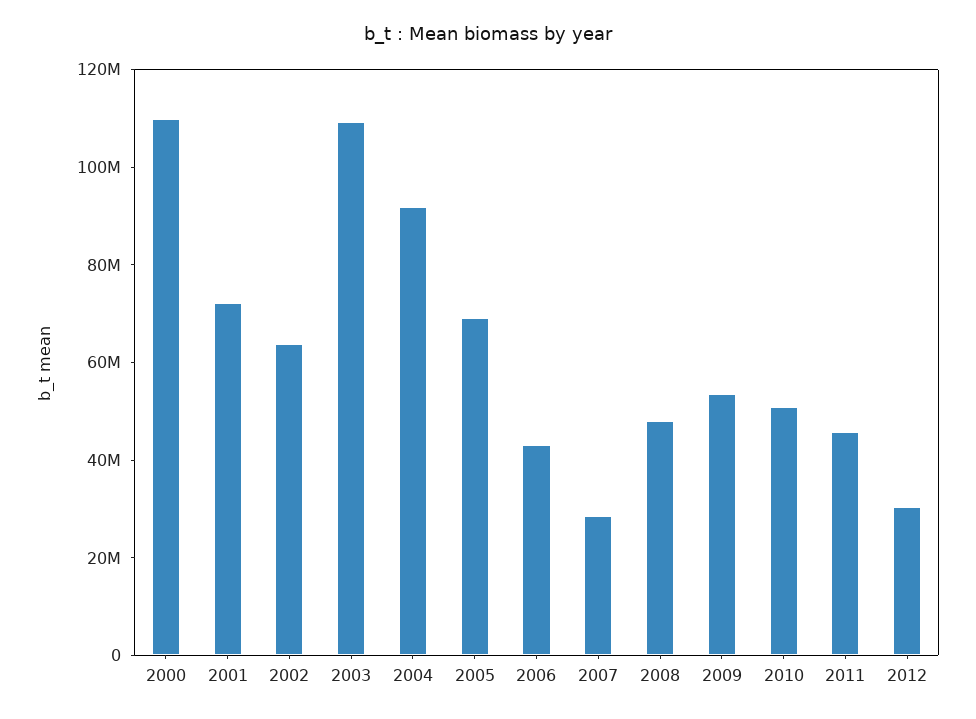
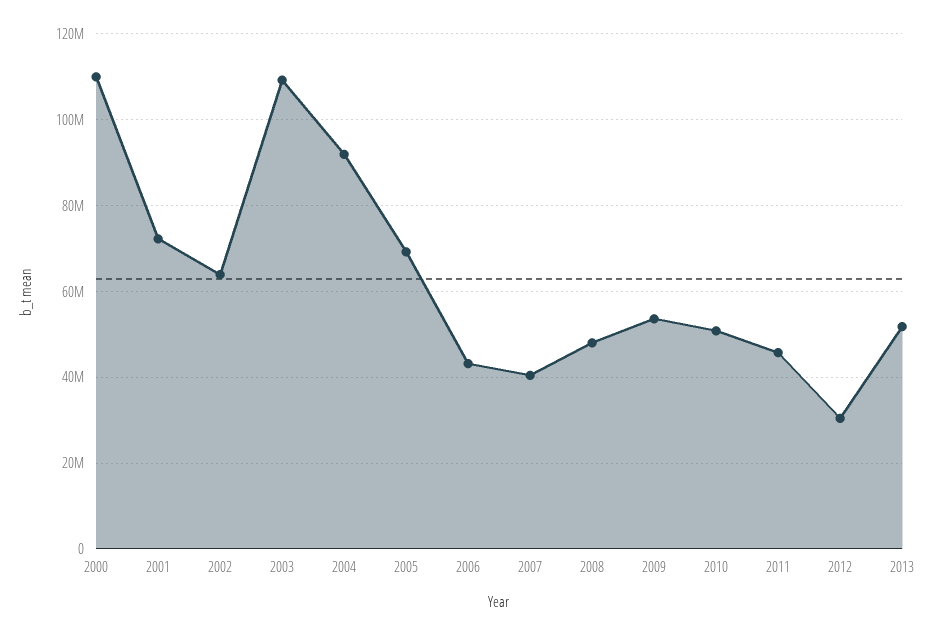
2007: 30000000 -> 40000000
2013: none -> 52000000

